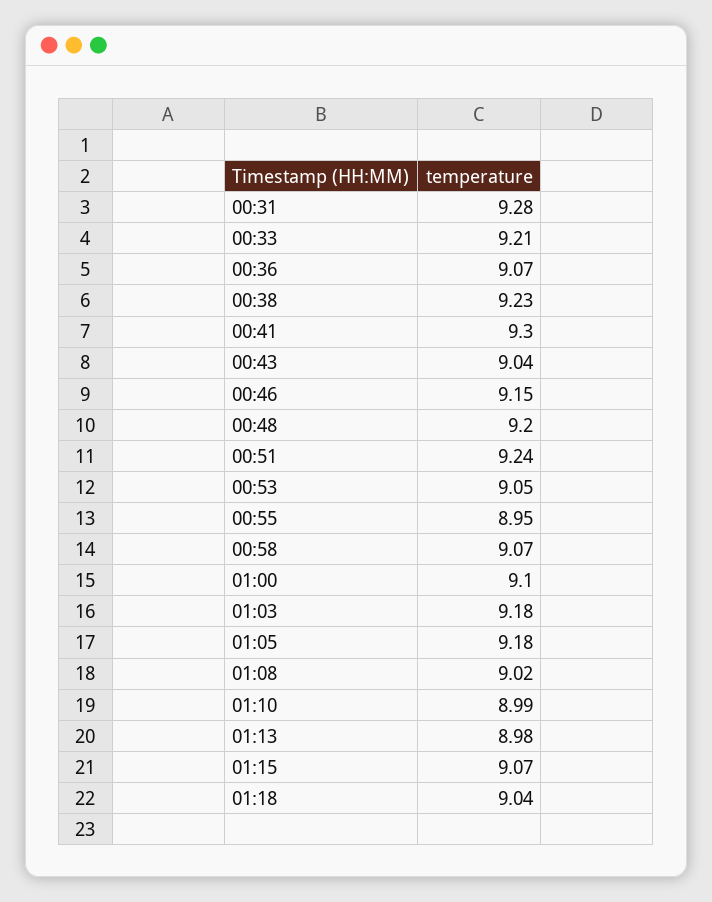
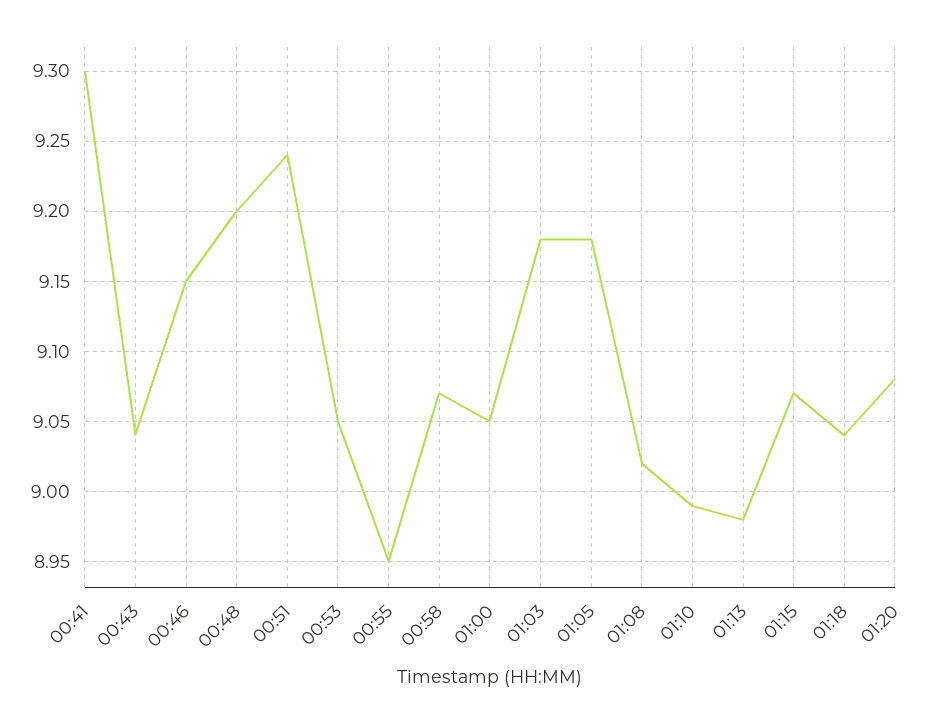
00:31: 9.28 -> none
00:33: 9.21 -> none
00:36: 9.07 -> none
00:38: 9.23 -> none
01:00: 9.1 -> 9.05
01:20: none -> 9.08

